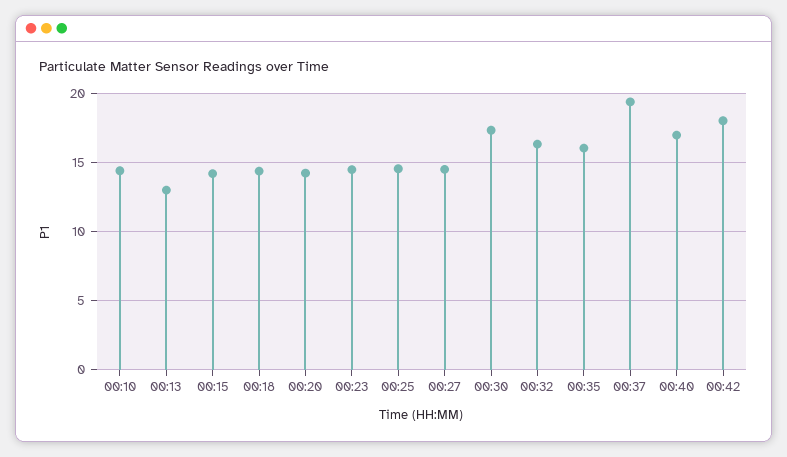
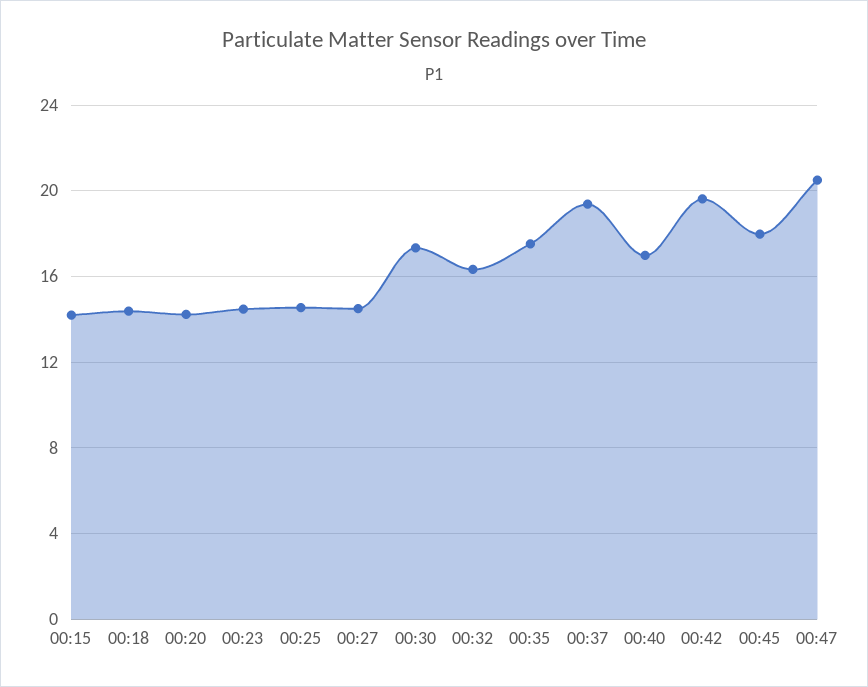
00:10: 14.5 -> none
00:13: 13 -> none
00:35: 16 -> 17.5
00:42: 18 -> 19.5
00:45: none -> 18
00:47: none -> 20.5

